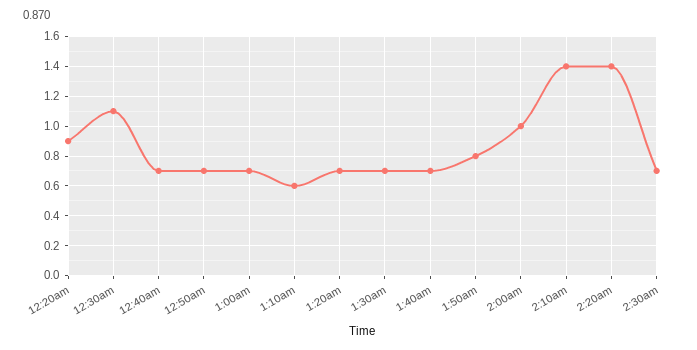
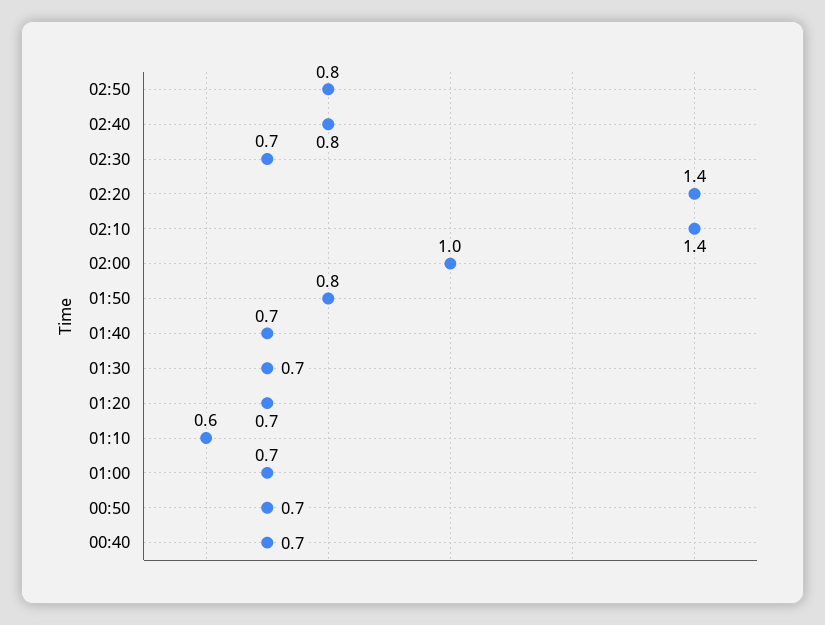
12:20am: 0.9 -> none
12:30am: 1.1 -> none
02:50: none -> 0.8
02:40: none -> 0.8

